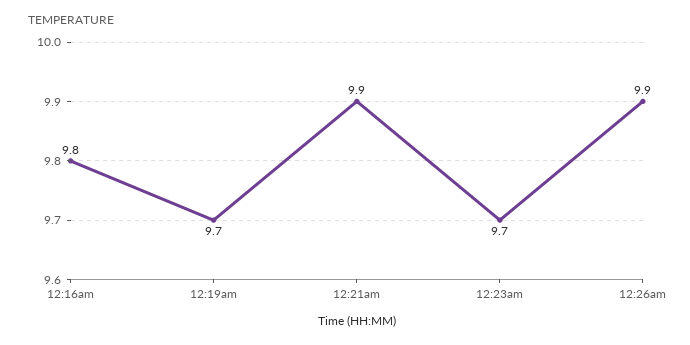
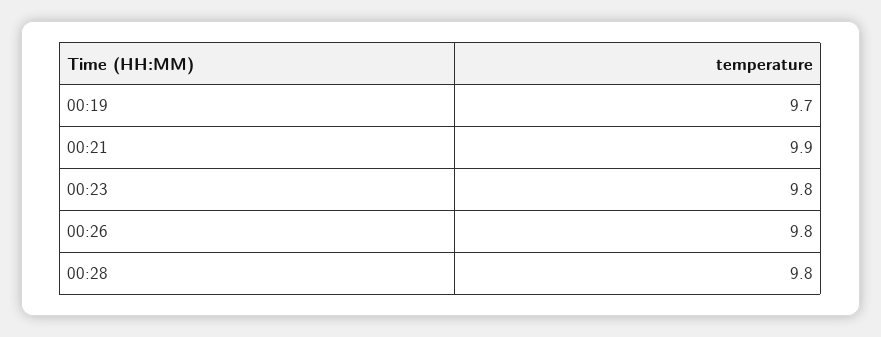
12:16am: 9.8 -> none
12:23am: 9.7 -> 9.8
12:26am: 9.9 -> 9.8
00:28: none -> 9.8

